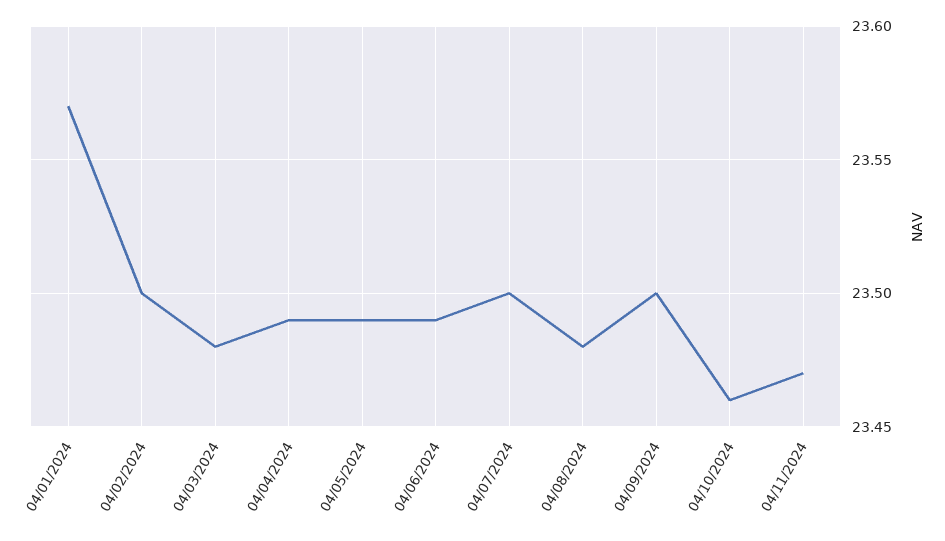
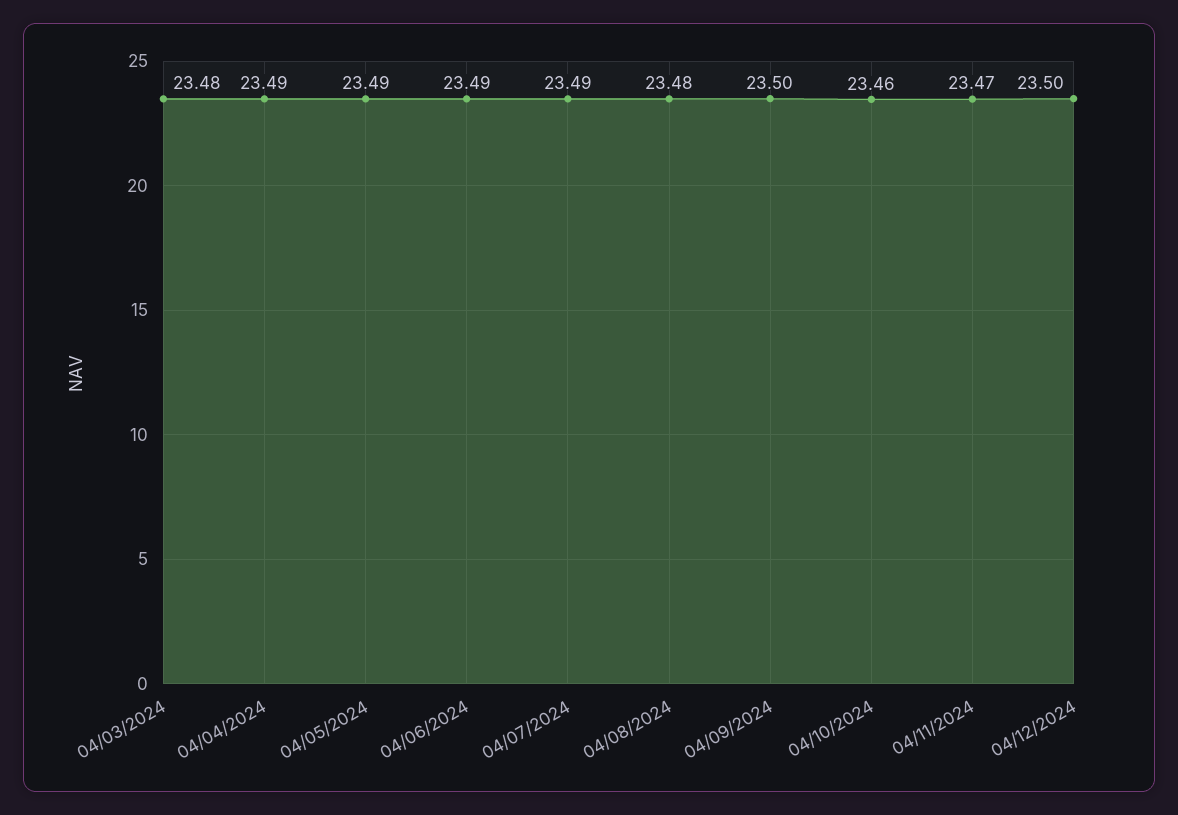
04/01/2024: 23.57 -> none
04/02/2024: 23.5 -> none
04/07/2024: 23.5 -> 23.49
04/12/2024: none -> 23.5

